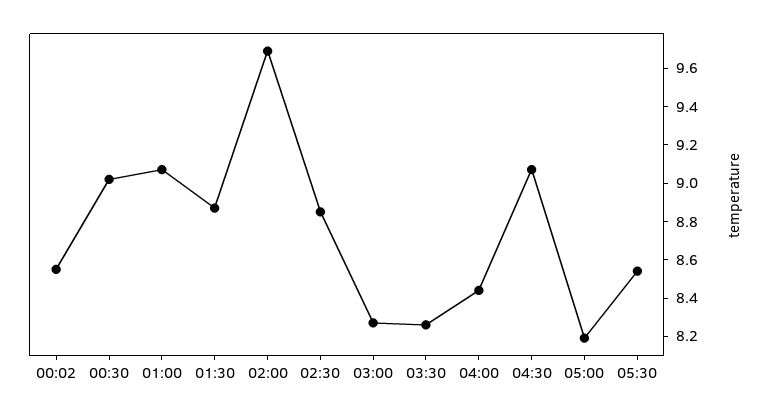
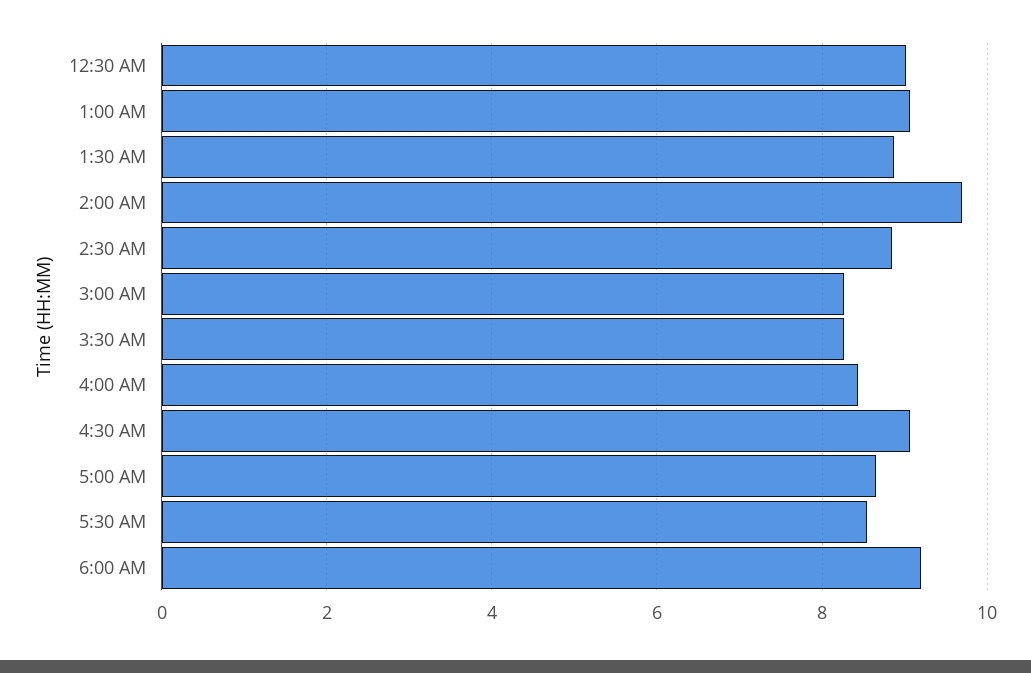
00:02: 8.55 -> none
05:00: 8.2 -> 8.6
6:00 AM: none -> 9.2

